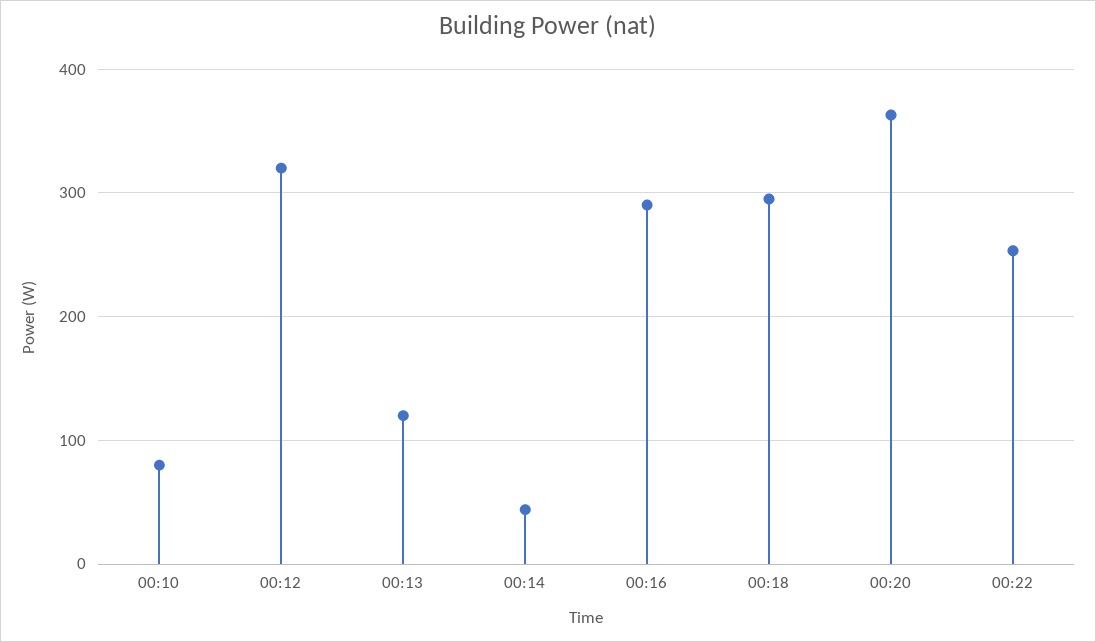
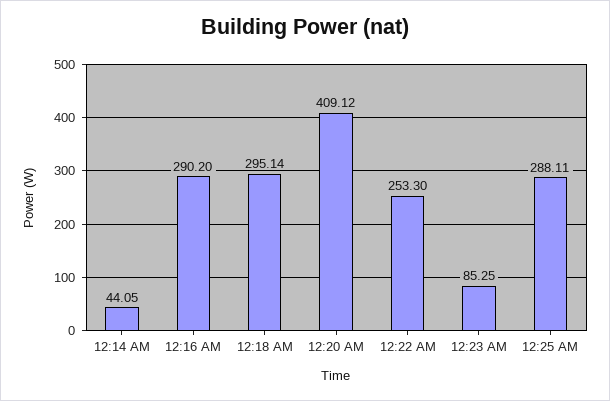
00:10: 80 -> none
00:12: 320 -> none
00:13: 120 -> none
00:20: 360 -> 409.12
12:23 AM: none -> 85.25
12:25 AM: none -> 288.11

